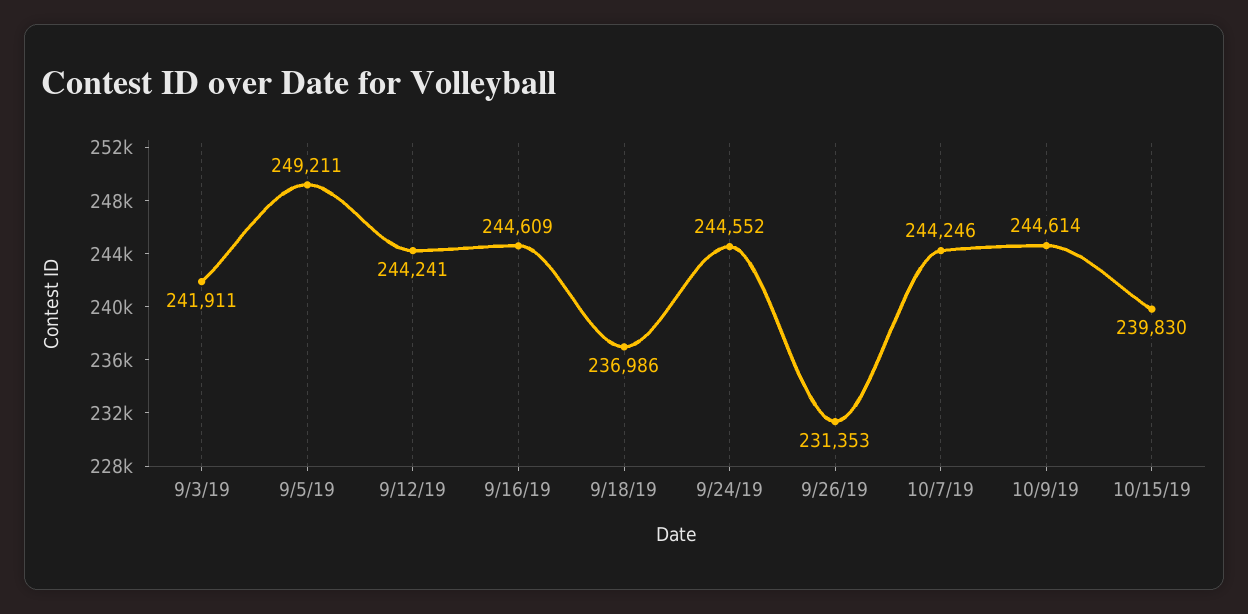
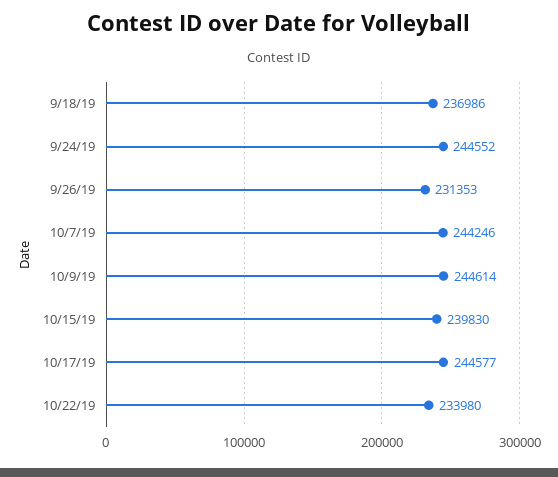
9/3/19: 241911 -> none
9/5/19: 249211 -> none
9/12/19: 244241 -> none
9/16/19: 244609 -> none
10/17/19: none -> 244577
10/22/19: none -> 233980

